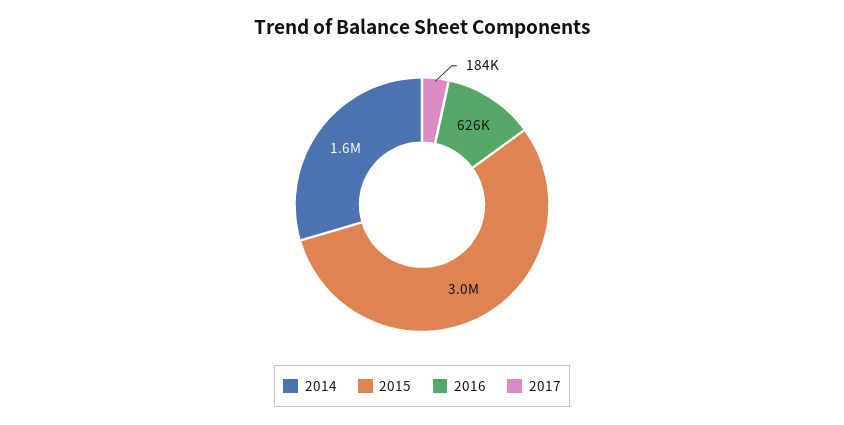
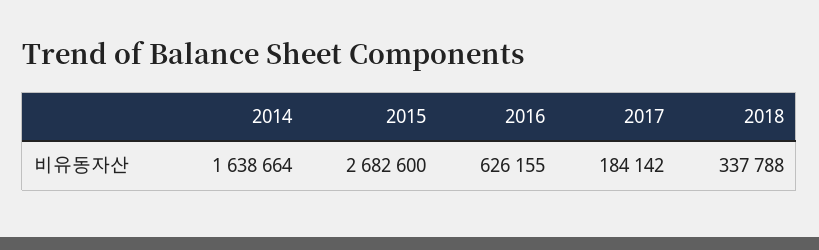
2015: 3000000 -> 2682600
2018: none -> 337788

